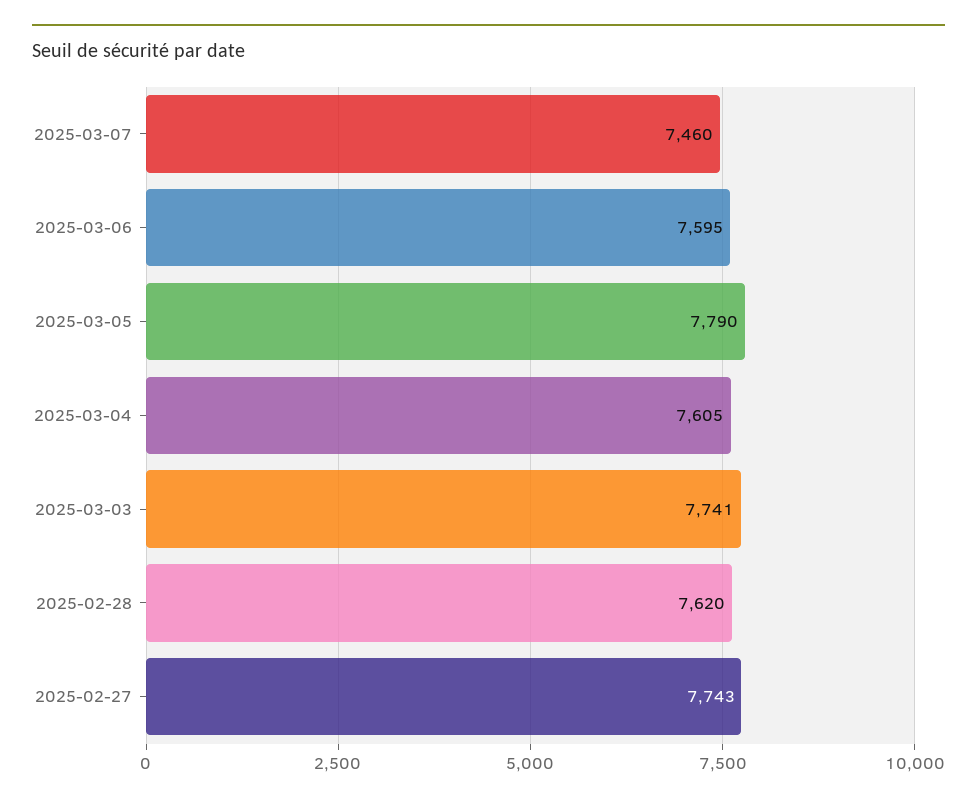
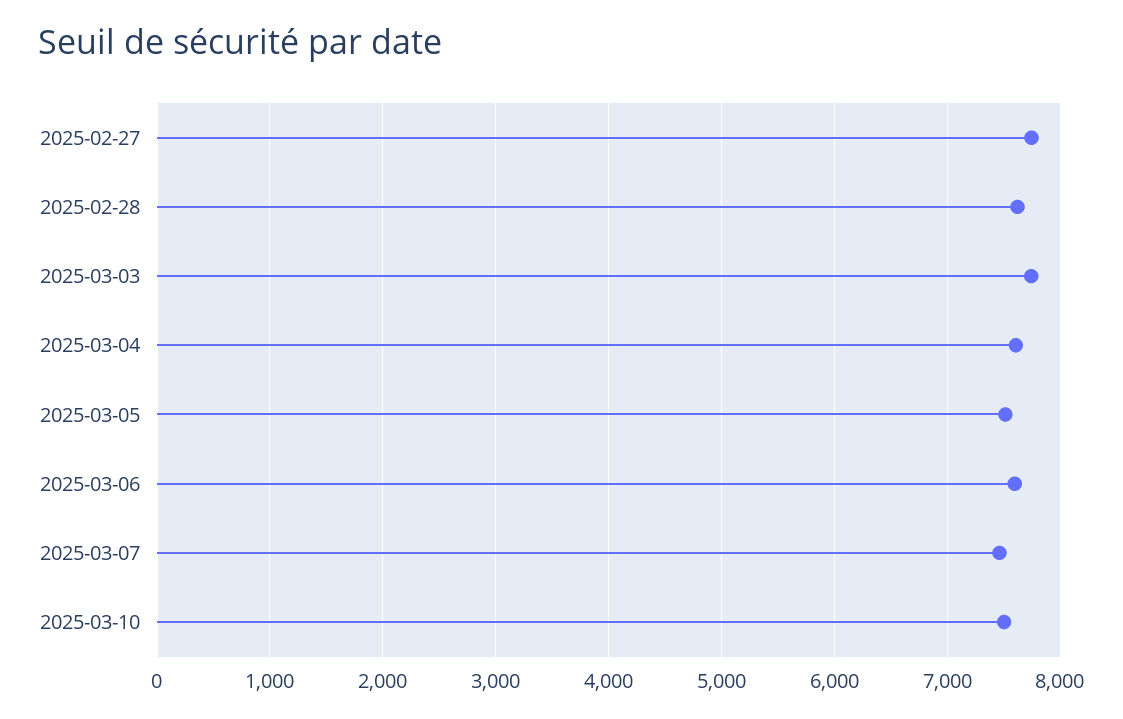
2025-03-05: 7790 -> 7500
2025-03-10: none -> 7500

